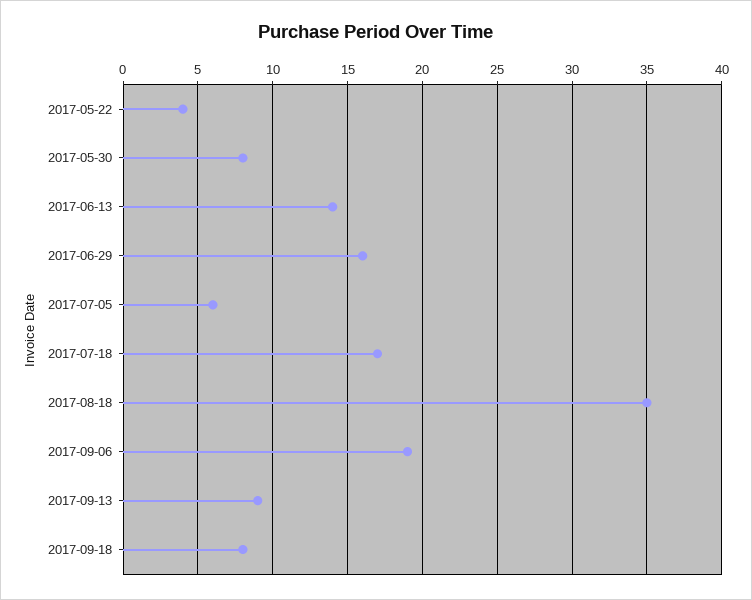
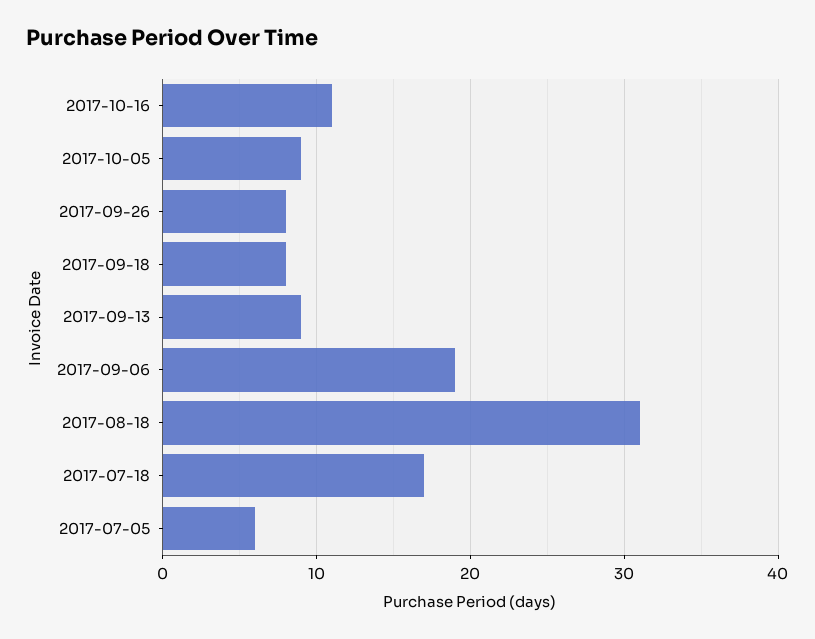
2017-05-22: 4 -> none
2017-05-30: 8 -> none
2017-06-13: 14 -> none
2017-06-29: 16 -> none
2017-08-18: 35 -> 31
2017-10-16: none -> 11
2017-10-05: none -> 9
2017-09-26: none -> 8

